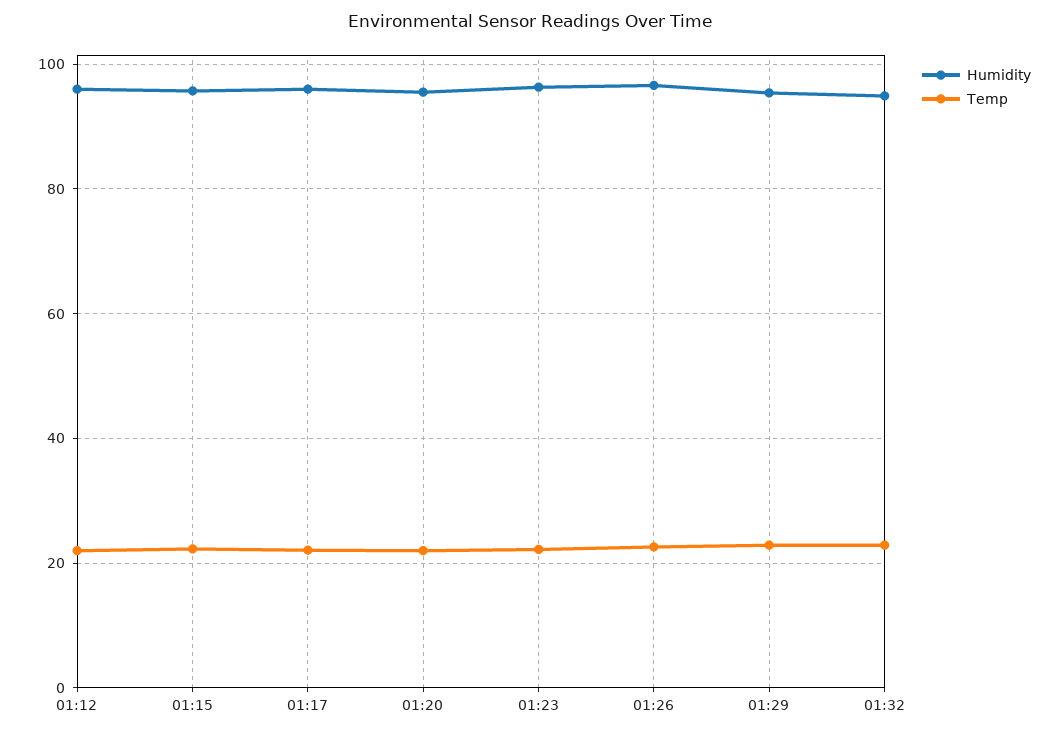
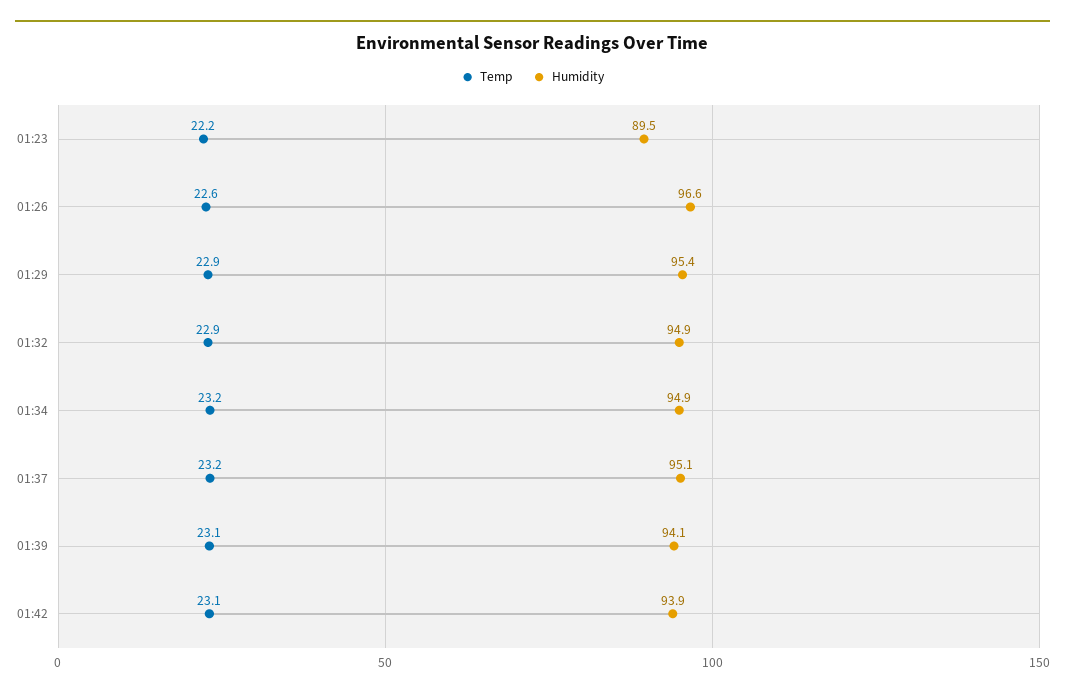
Humidity, 01:12: 96 -> none
Temp, 01:12: 22 -> none
Humidity, 01:15: 96 -> none
Temp, 01:15: 22 -> none
Humidity, 01:17: 96 -> none
Temp, 01:17: 22 -> none
Humidity, 01:20: 96 -> none
Temp, 01:20: 22 -> none
Humidity, 01:23: 96 -> 89.5
Temp, 01:34: none -> 23.2
Humidity, 01:34: none -> 94.9
Temp, 01:37: none -> 23.2
Humidity, 01:37: none -> 95.1
Temp, 01:39: none -> 23.1
Humidity, 01:39: none -> 94.1
Temp, 01:42: none -> 23.1
Humidity, 01:42: none -> 93.9

